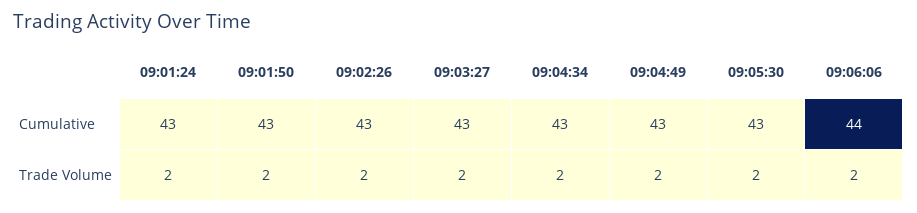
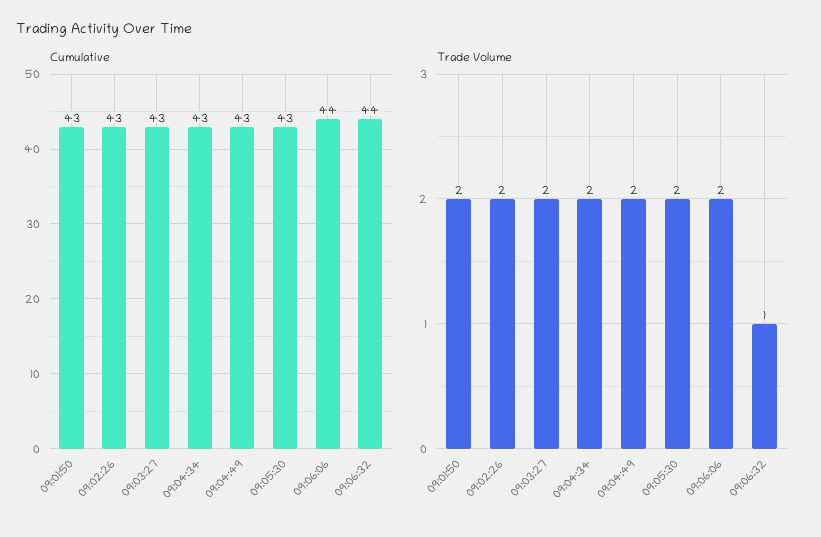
Cumulative, 09:01:24: 43 -> none
Trade Volume, 09:01:24: 2 -> none
Cumulative, 09:06:32: none -> 44
Trade Volume, 09:06:32: none -> 1

